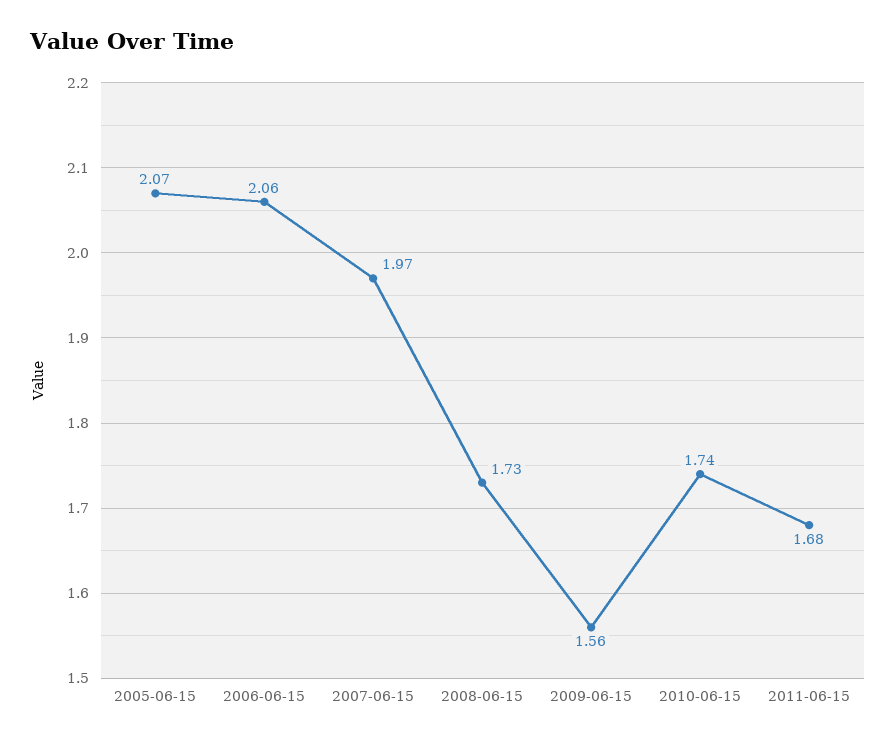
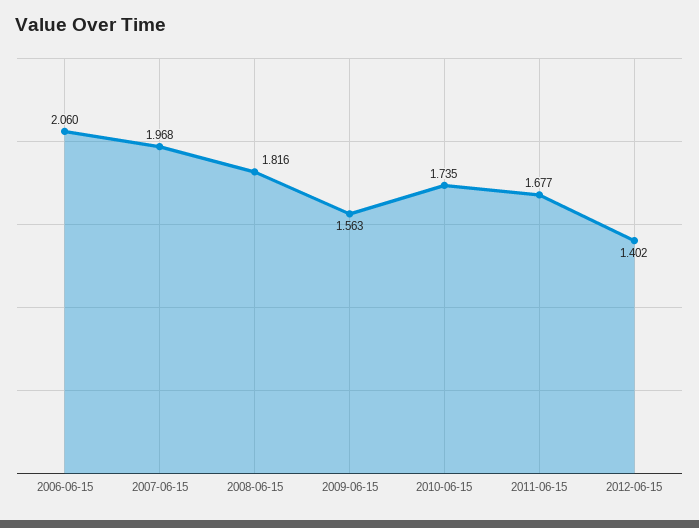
2005-06-15: 2.07 -> none
2008-06-15: 1.73 -> 1.816
2012-06-15: none -> 1.402

